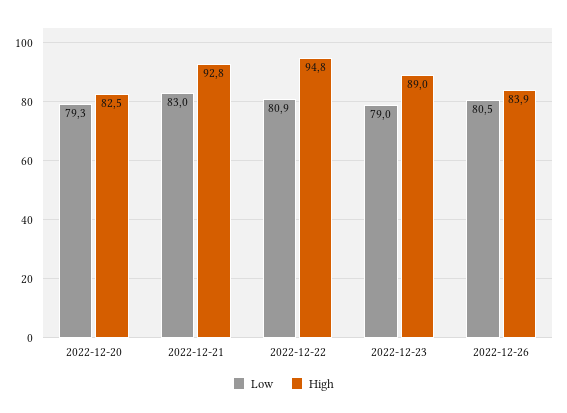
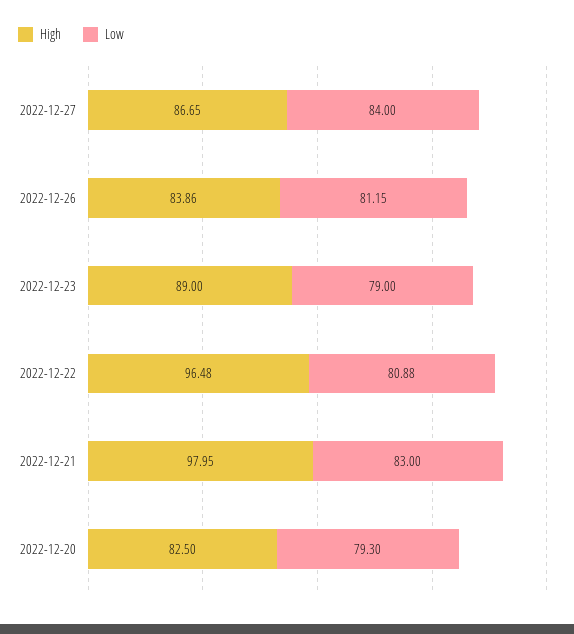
High, 2022-12-21: 92.8 -> 97.95
High, 2022-12-22: 94.8 -> 96.48
Low, 2022-12-26: 80.5 -> 81.15
High, 2022-12-27: none -> 86.65
Low, 2022-12-27: none -> 84

